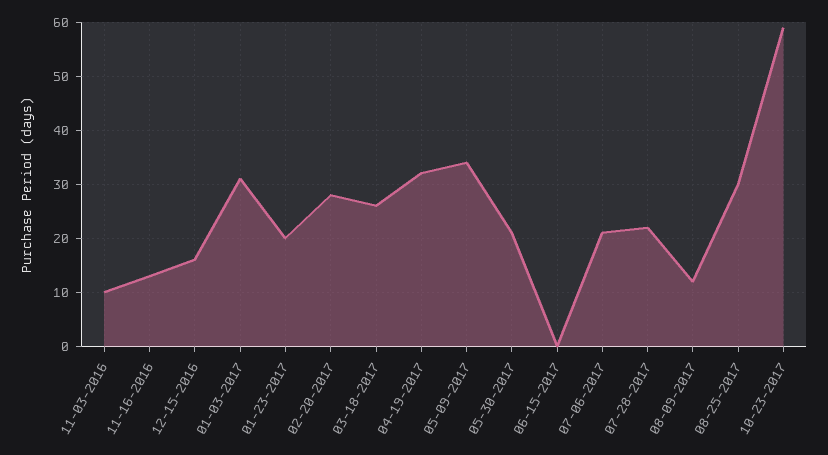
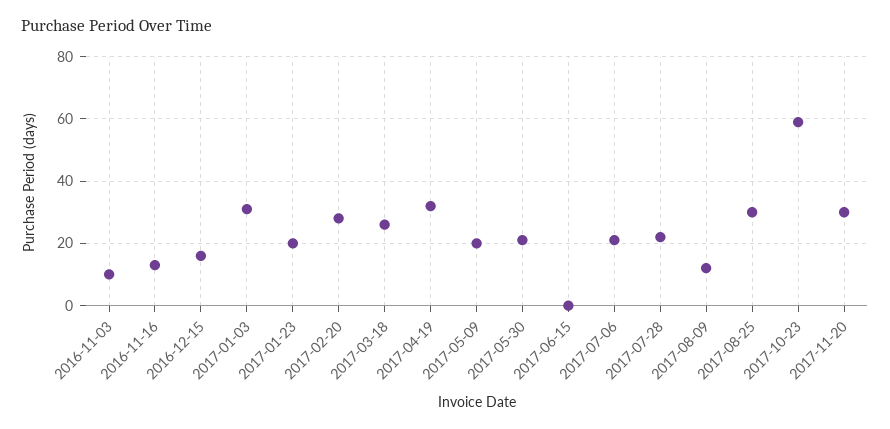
05-09-2017: 35 -> 20
2017-11-20: none -> 30

